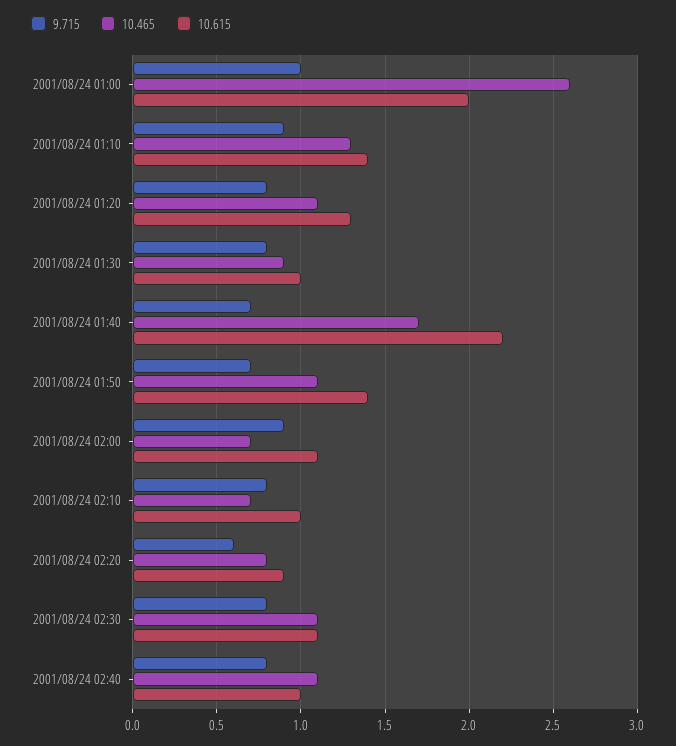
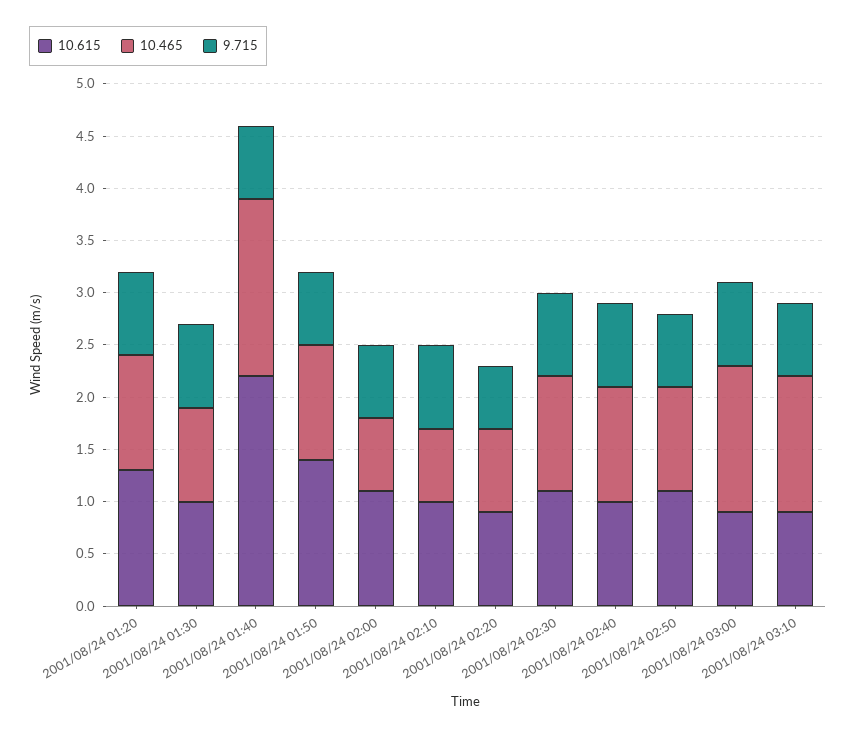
9.715, 2001/08/24 01:00: 1 -> none
10.465, 2001/08/24 01:00: 2.6 -> none
10.615, 2001/08/24 01:00: 2 -> none
9.715, 2001/08/24 01:10: 0.9 -> none
10.465, 2001/08/24 01:10: 1.3 -> none
10.615, 2001/08/24 01:10: 1.4 -> none
9.715, 2001/08/24 02:00: 0.9 -> 0.7
10.615, 2001/08/24 02:50: none -> 1.1
10.465, 2001/08/24 02:50: none -> 1
9.715, 2001/08/24 02:50: none -> 0.7
10.615, 2001/08/24 03:00: none -> 0.9
10.465, 2001/08/24 03:00: none -> 1.4
9.715, 2001/08/24 03:00: none -> 0.8
10.615, 2001/08/24 03:10: none -> 0.9
10.465, 2001/08/24 03:10: none -> 1.3
9.715, 2001/08/24 03:10: none -> 0.7

